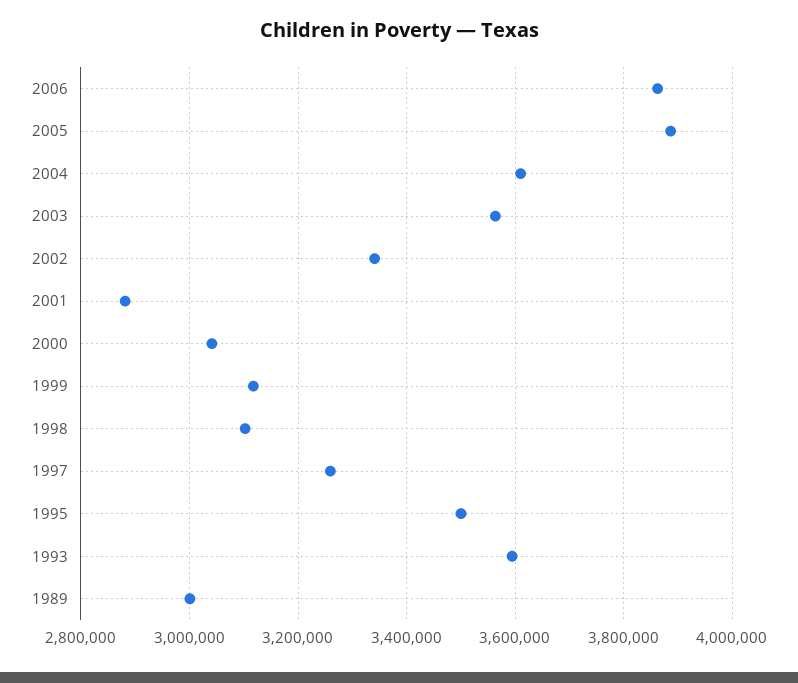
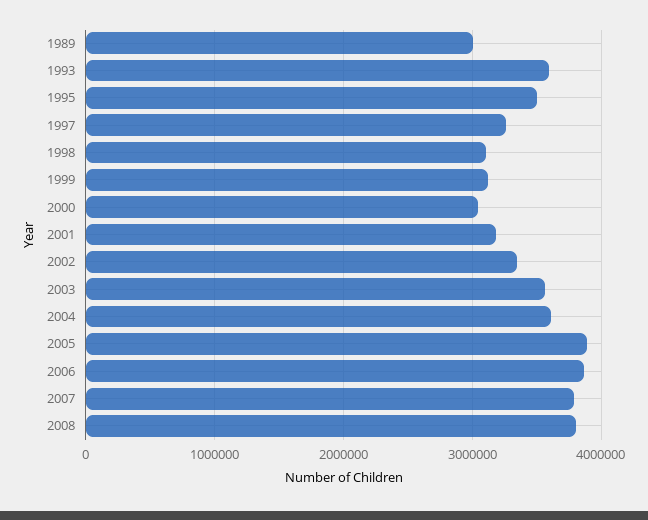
2001: 2880000 -> 3200000
2007: none -> 3800000
2008: none -> 3800000

